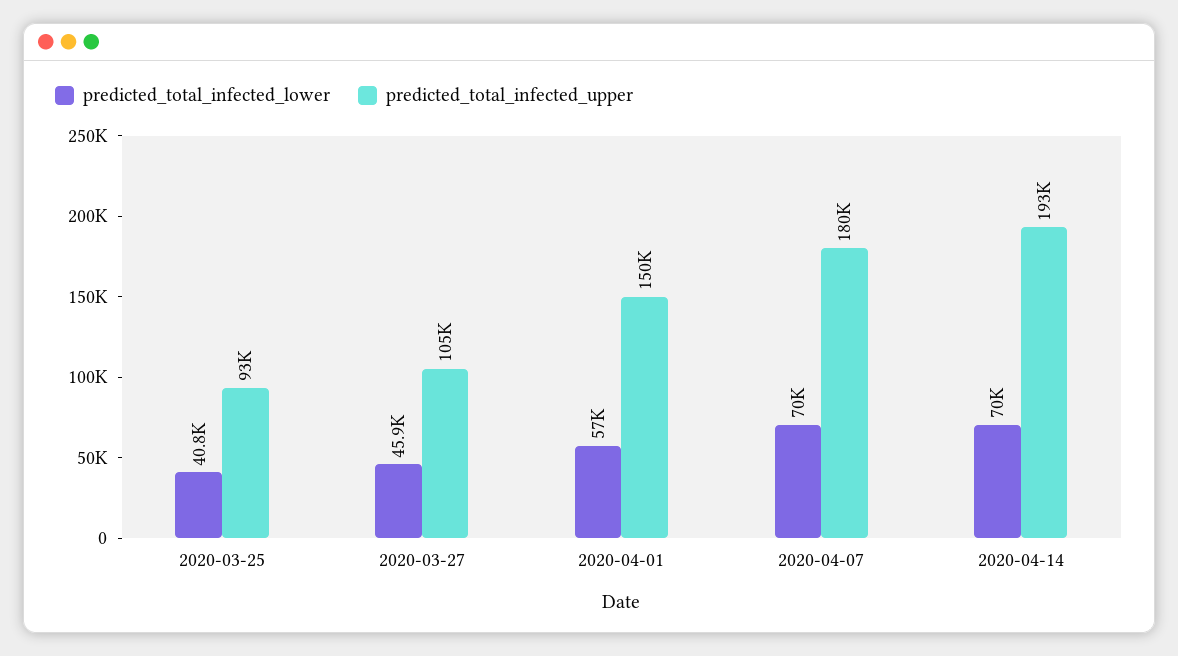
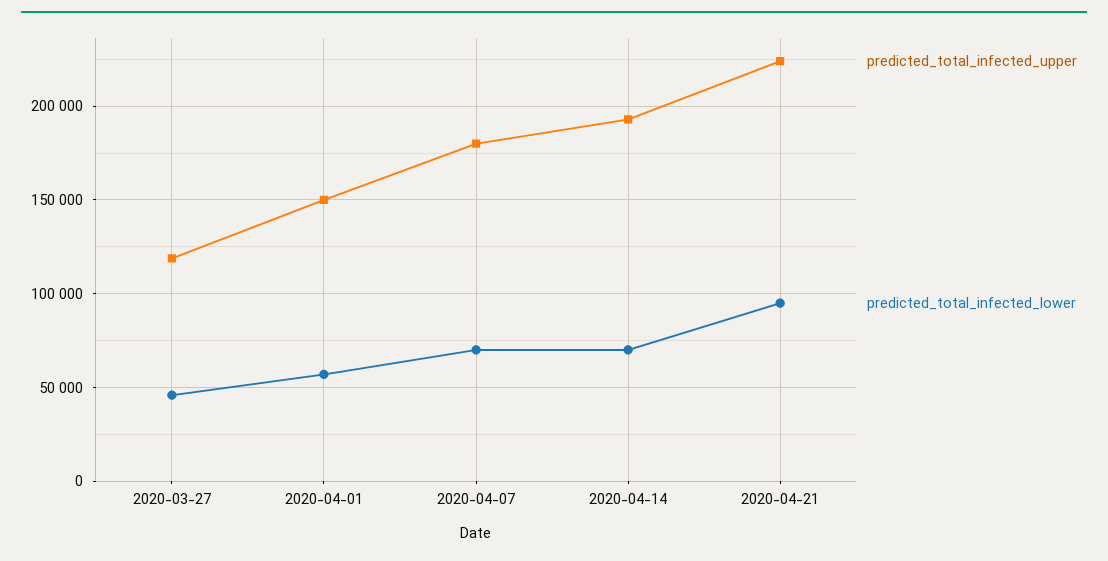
predicted_total_infected_lower, 2020-03-25: 40800 -> none
predicted_total_infected_upper, 2020-03-25: 93000 -> none
predicted_total_infected_upper, 2020-03-27: 105000 -> 120000
predicted_total_infected_upper, 2020-04-21: none -> 225000
predicted_total_infected_lower, 2020-04-21: none -> 95000

